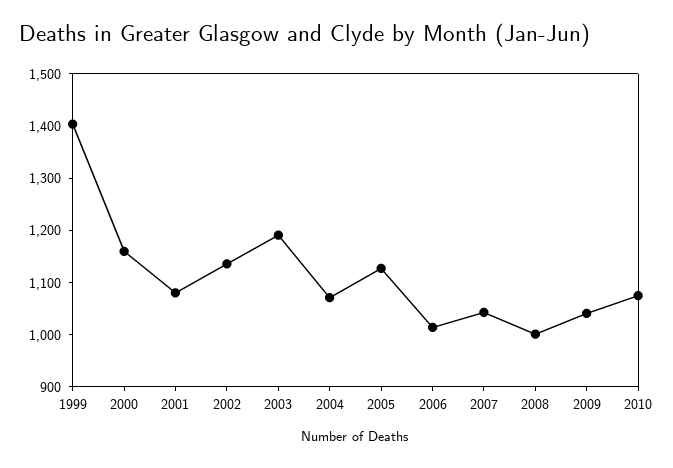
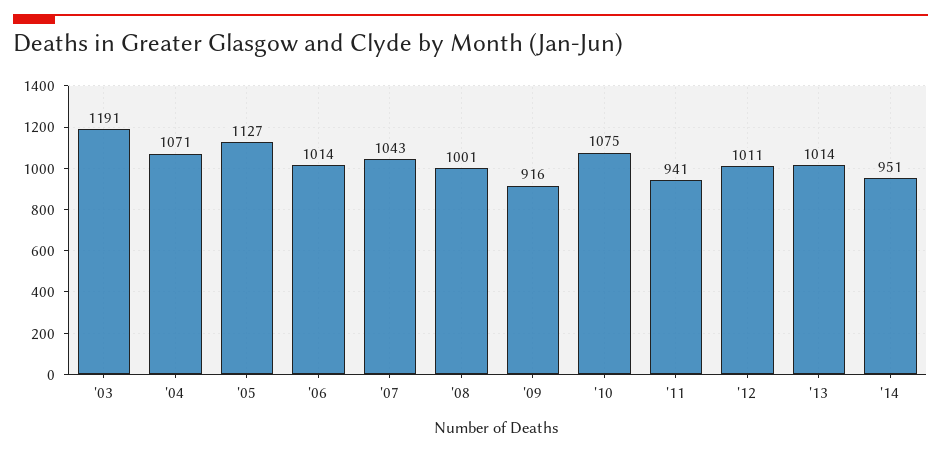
1999: 1400 -> none
2000: 1160 -> none
2001: 1080 -> none
2002: 1140 -> none
2009: 1040 -> 916
'11: none -> 941
'12: none -> 1011
'13: none -> 1014
'14: none -> 951

